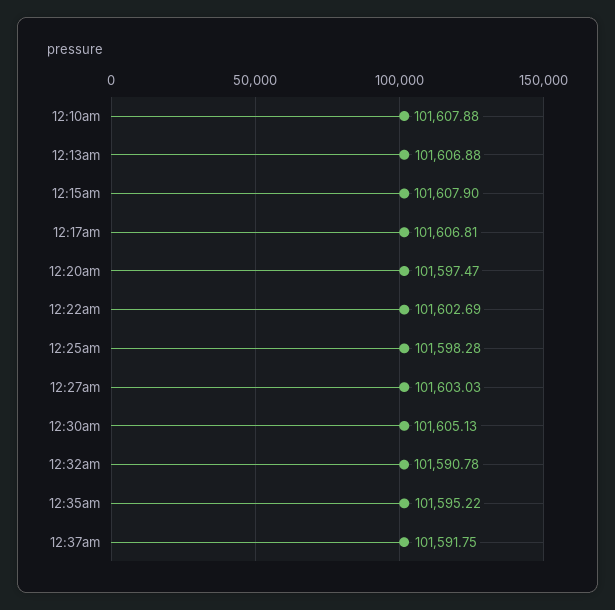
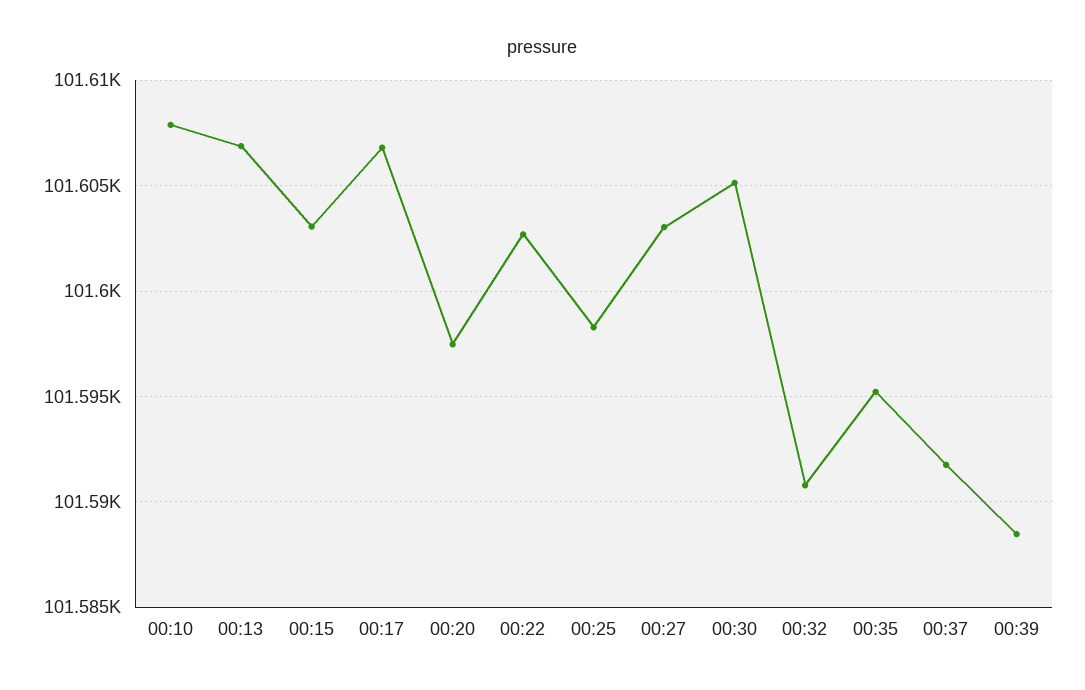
12:15am: 101607.9 -> 101603
00:39: none -> 101588.5

